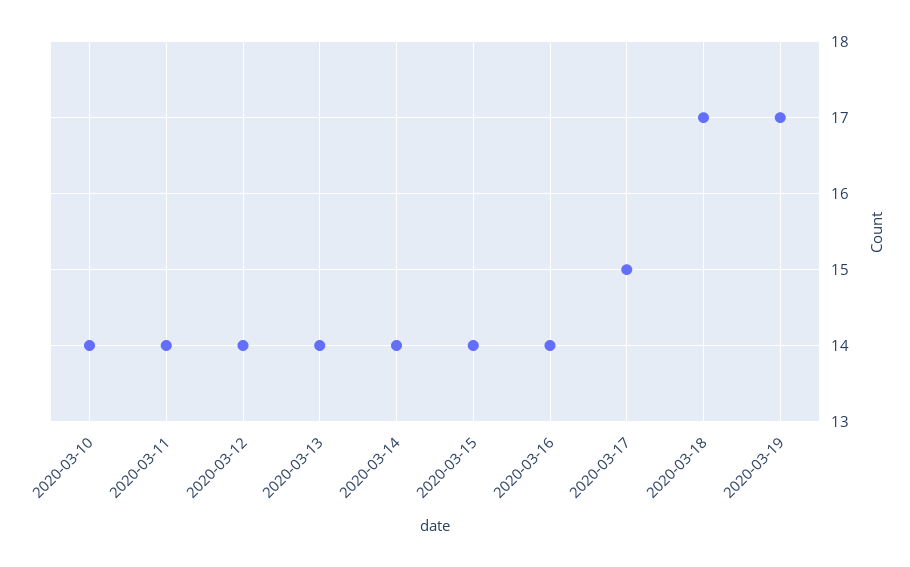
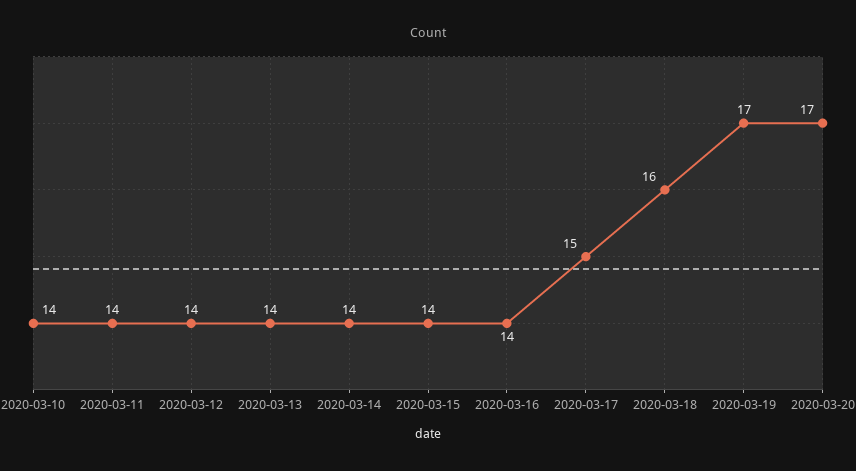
2020-03-18: 17 -> 16
2020-03-20: none -> 17

